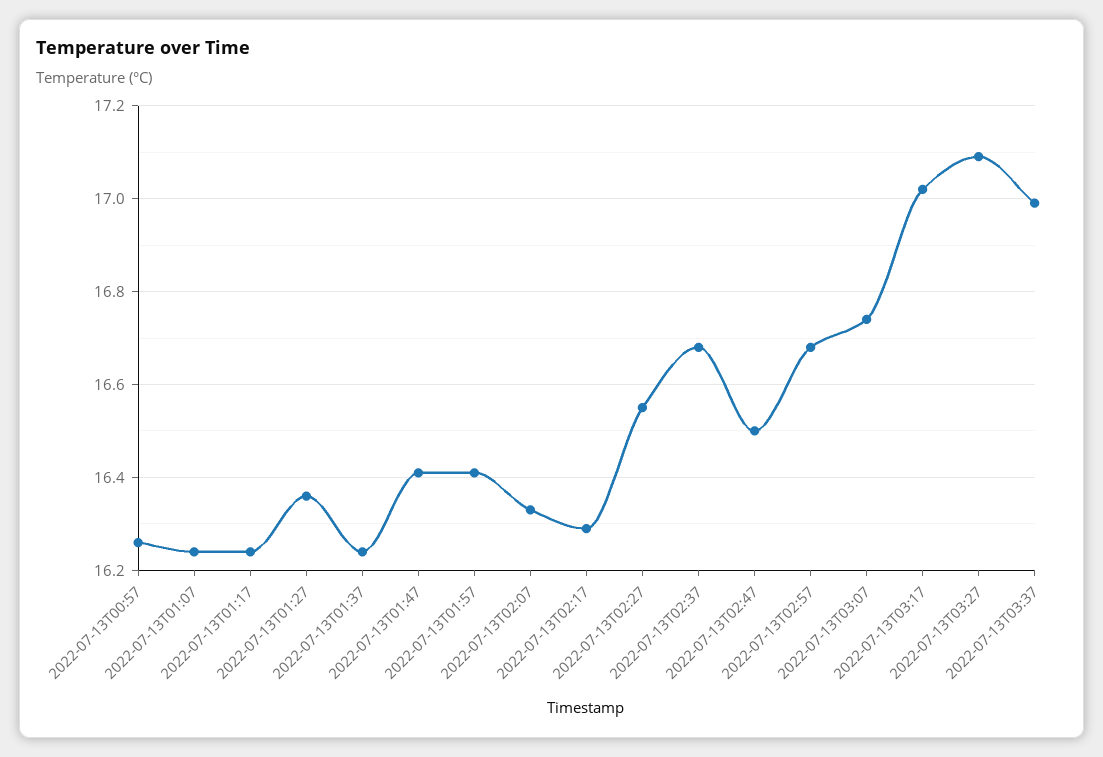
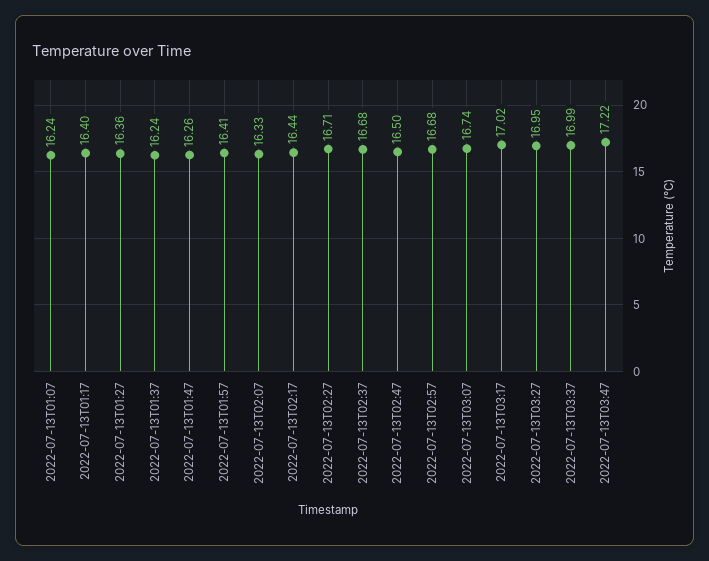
2022-07-13T00:57: 16.25 -> none
2022-07-13T01:17: 16.25 -> 16.4
2022-07-13T01:47: 16.4 -> 16.26
2022-07-13T02:17: 16.3 -> 16.44
2022-07-13T02:27: 16.55 -> 16.71
2022-07-13T03:27: 17.1 -> 16.95
2022-07-13T03:47: none -> 17.22

